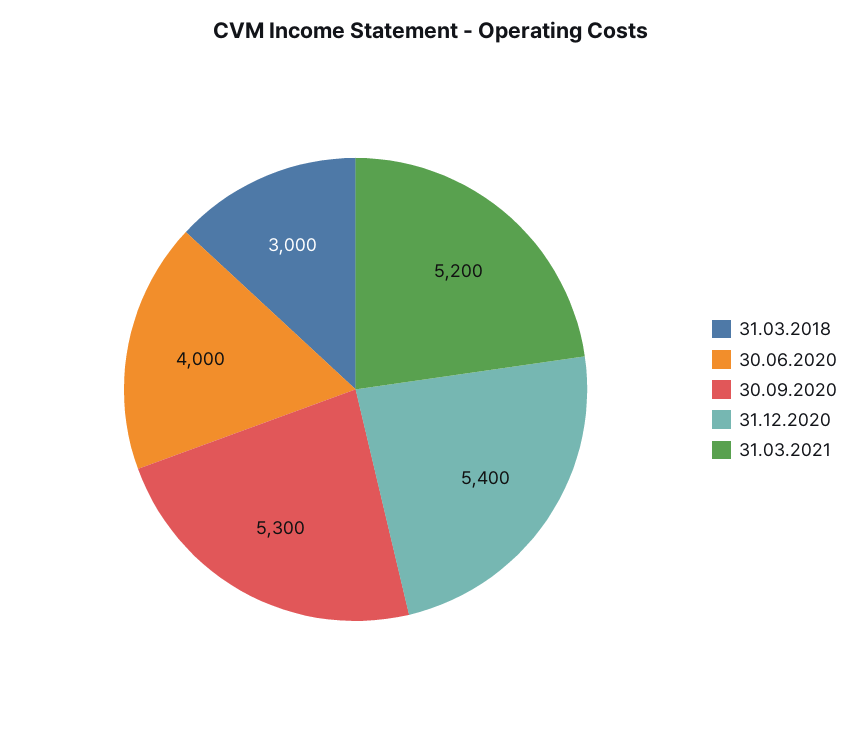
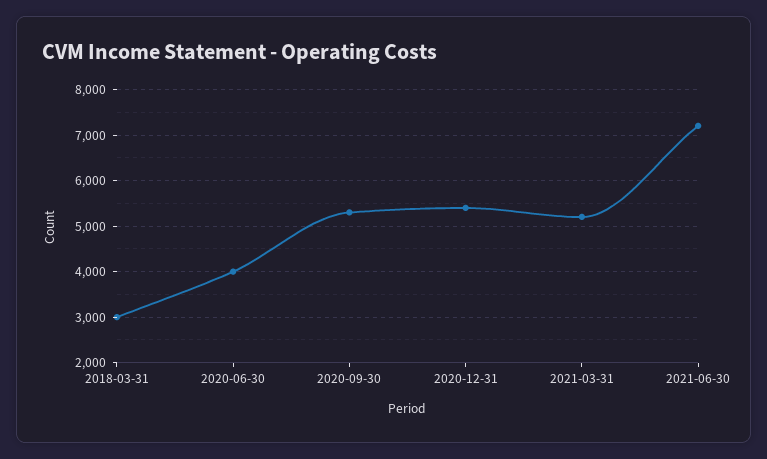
2021-06-30: none -> 7200

